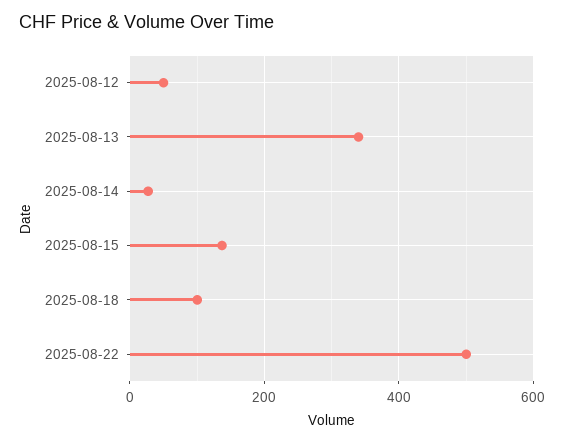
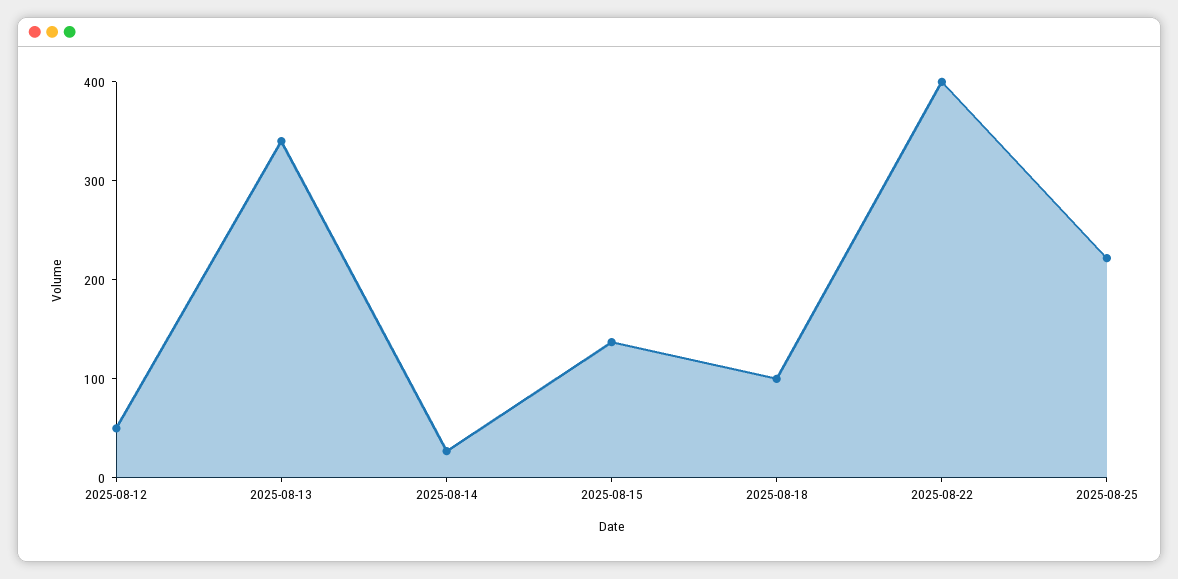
2025-08-22: 500 -> 400
2025-08-25: none -> 220

